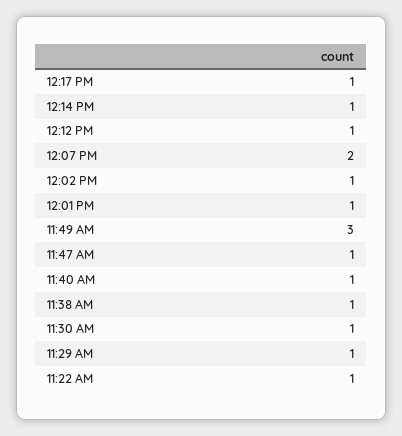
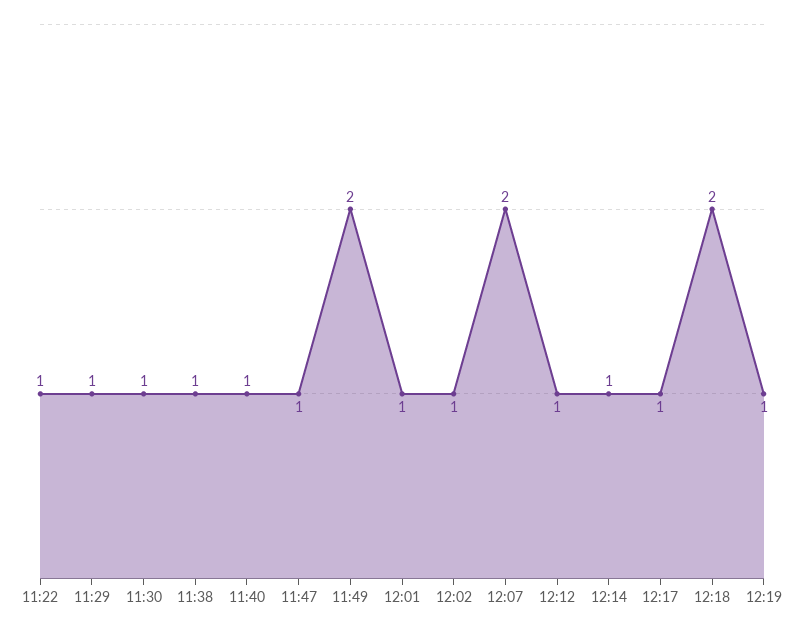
11:49 AM: 3 -> 2
12:18: none -> 2
12:19: none -> 1

